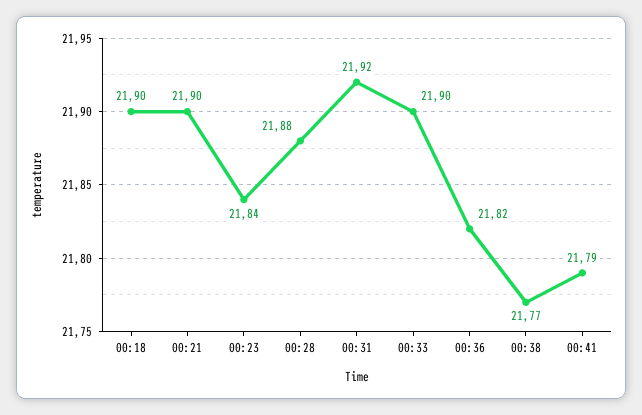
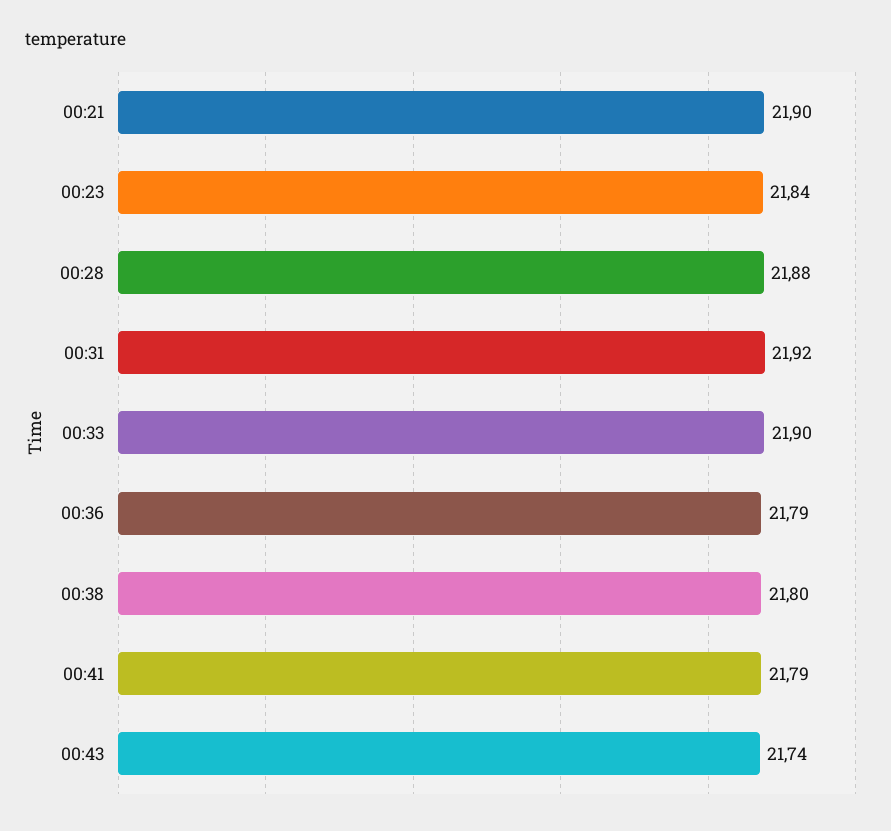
00:18: 21.9 -> none
00:36: 21.82 -> 21.79
00:38: 21.77 -> 21.8
00:43: none -> 21.74

